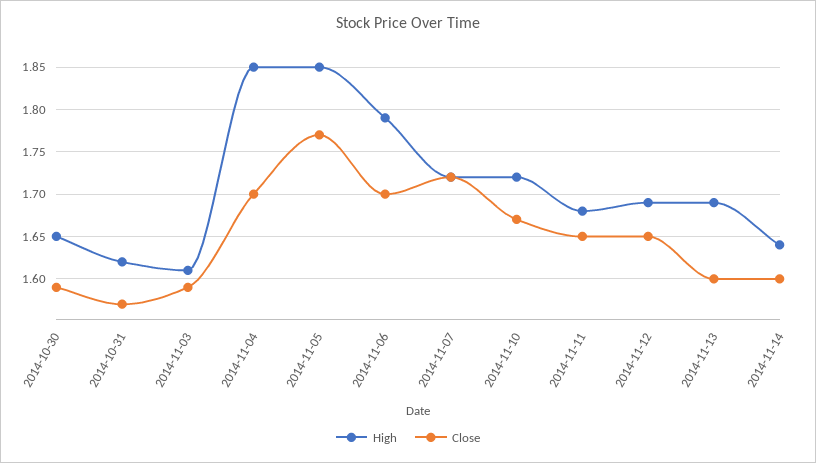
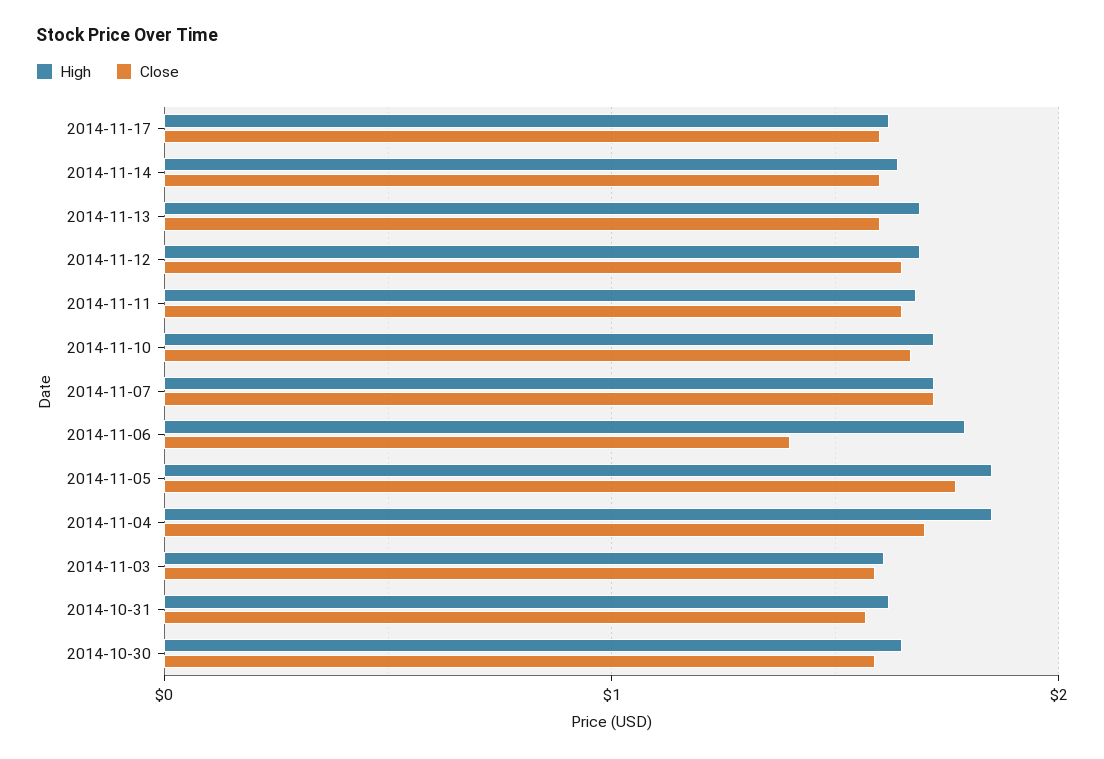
Close, 2014-11-06: 1.7 -> 1.4
High, 2014-11-17: none -> 1.6
Close, 2014-11-17: none -> 1.6

